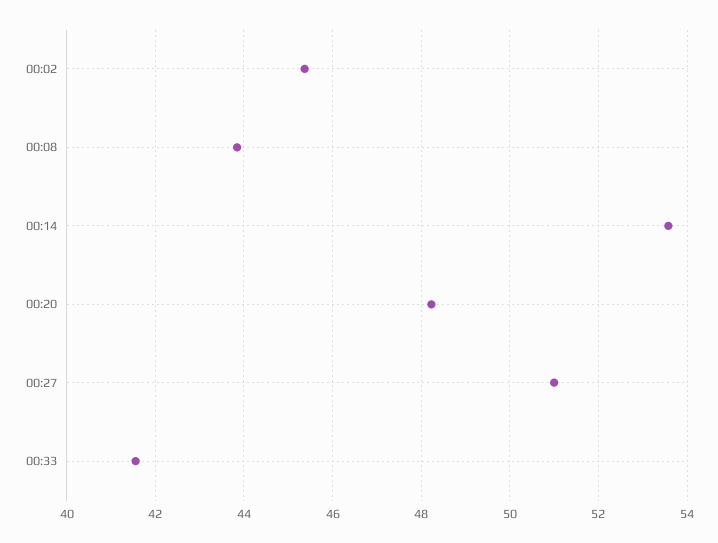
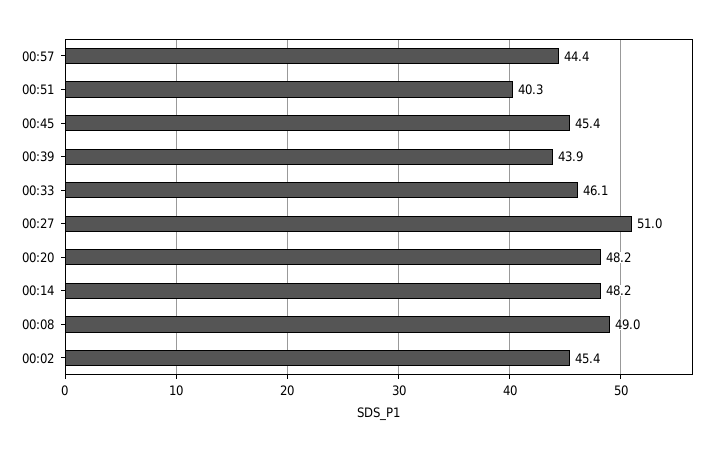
00:08: 43.8 -> 49
00:14: 53.6 -> 48.2
00:33: 41.6 -> 46.1
00:57: none -> 44.4
00:51: none -> 40.3
00:45: none -> 45.4
00:39: none -> 43.9

